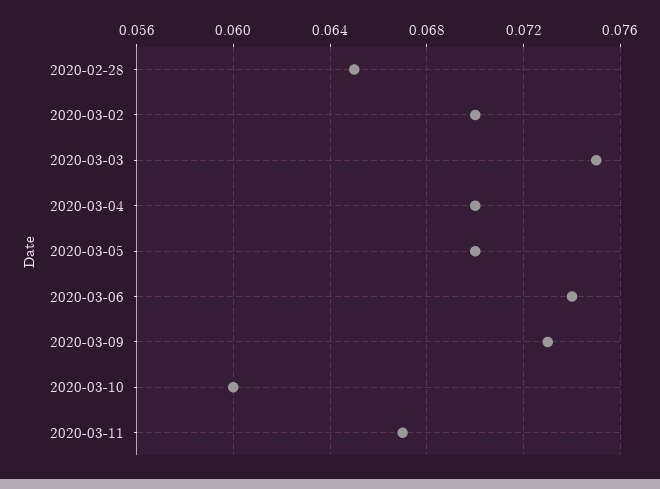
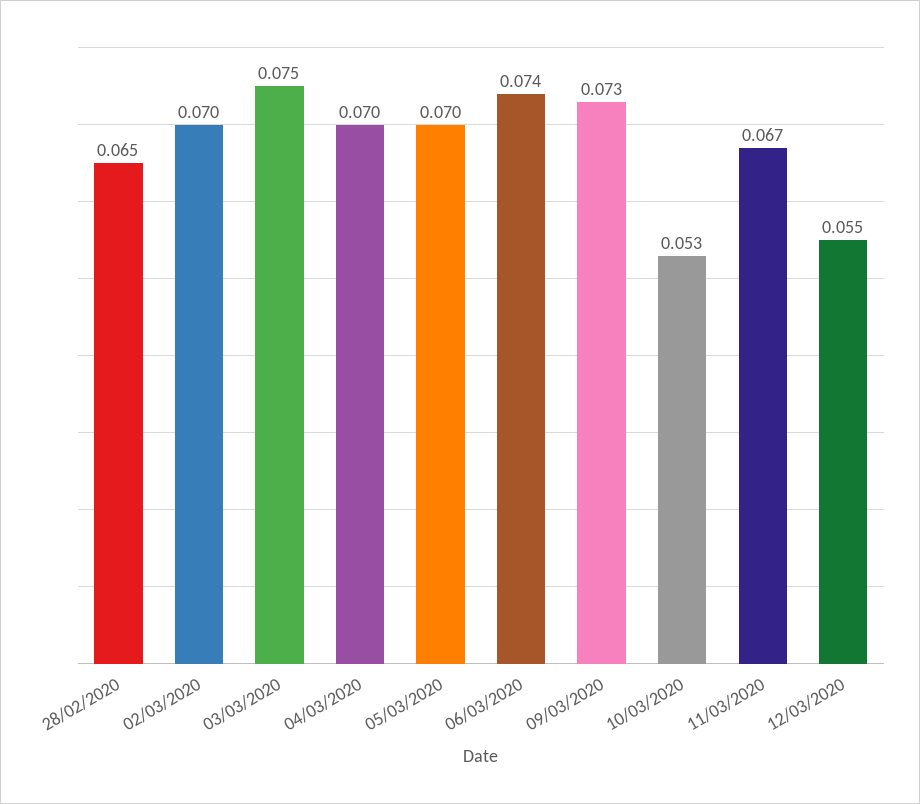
2020-03-10: 0.06 -> 0.053
12/03/2020: none -> 0.055

